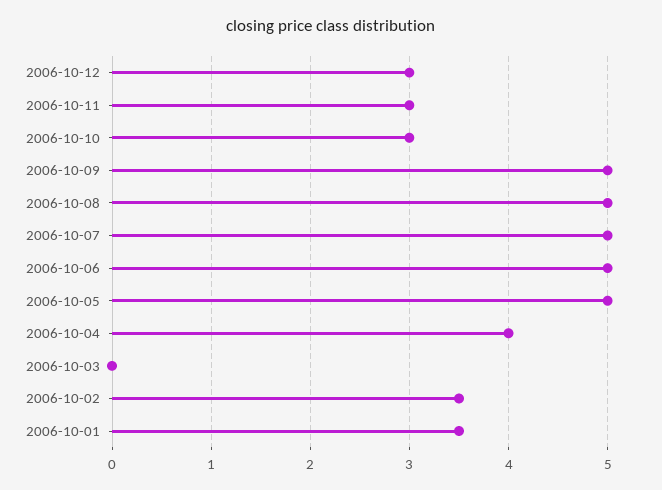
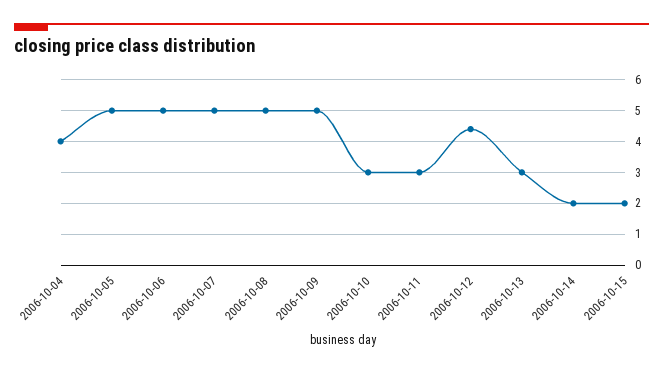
2006-10-12: 3 -> 4.5
2006-10-03: 0 -> none
2006-10-02: 3.5 -> none
2006-10-01: 3.5 -> none
2006-10-13: none -> 3
2006-10-14: none -> 2
2006-10-15: none -> 2

